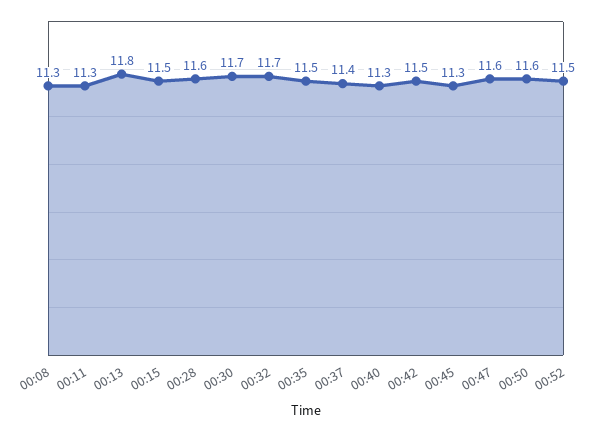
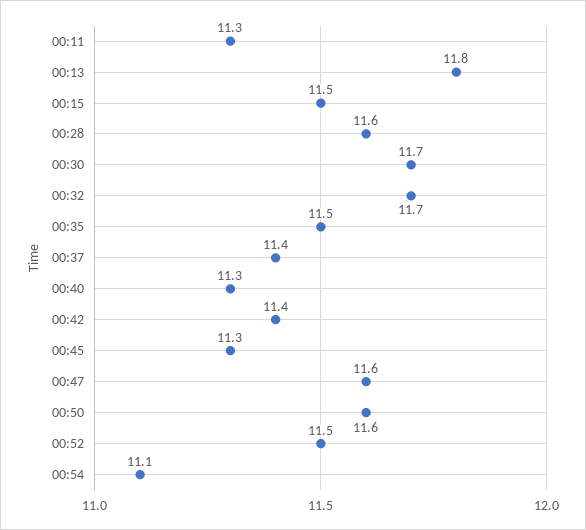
00:08: 11.3 -> none
00:42: 11.5 -> 11.4
00:54: none -> 11.1

